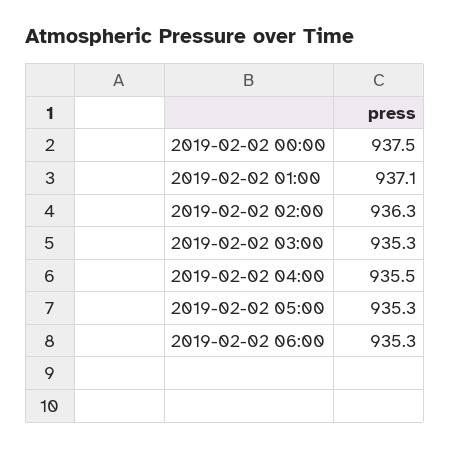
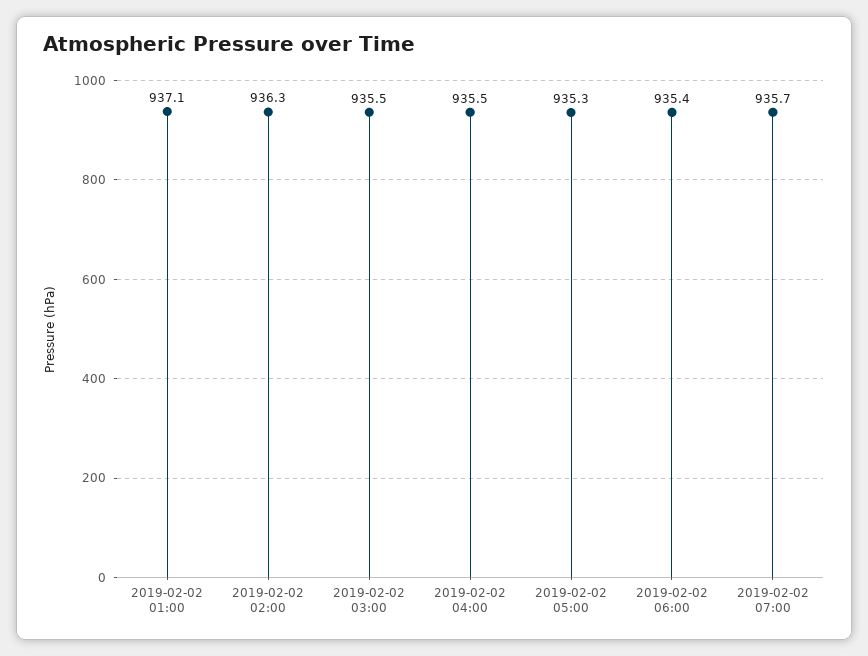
2019-02-02 00:00: 937.5 -> none
2019-02-02 03:00: 935.3 -> 935.5
2019-02-02 06:00: 935.3 -> 935.4
2019-02-02 07:00: none -> 935.7

